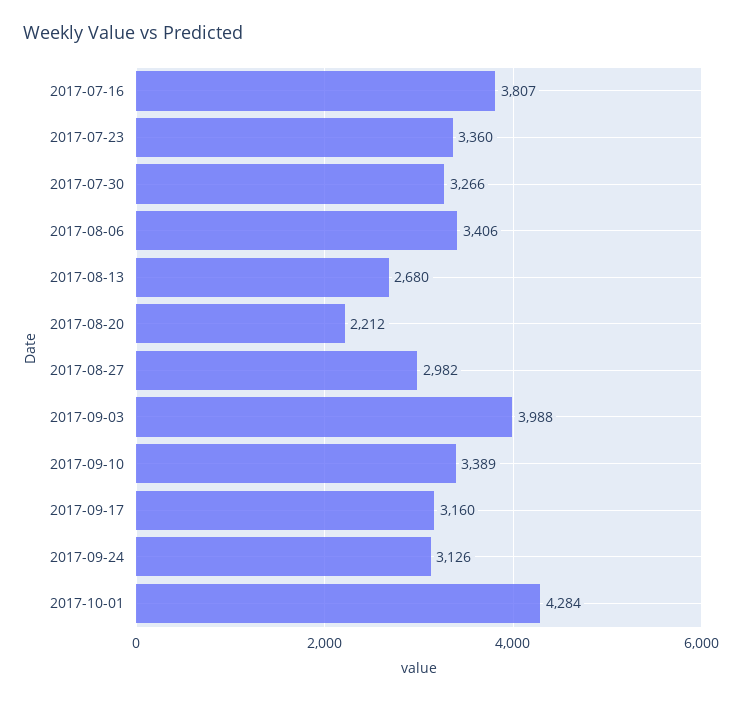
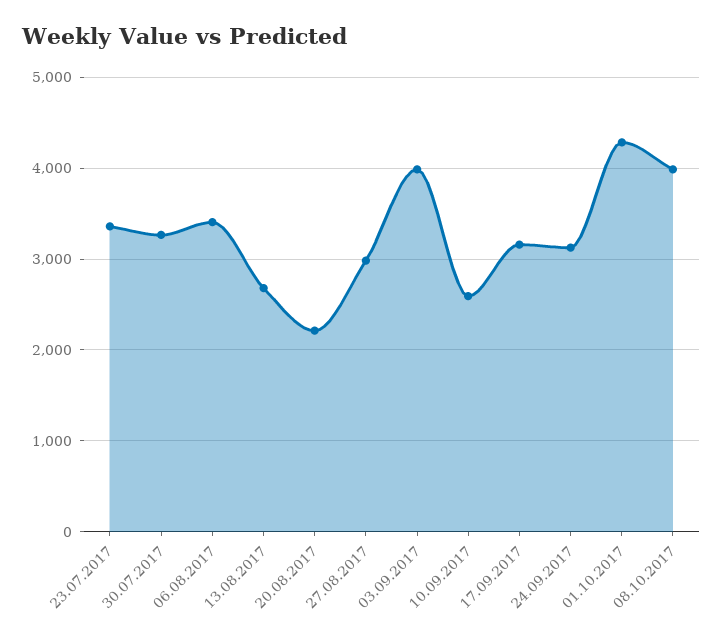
2017-07-16: 3807 -> none
2017-09-10: 3389 -> 2600
08.10.2017: none -> 4000

